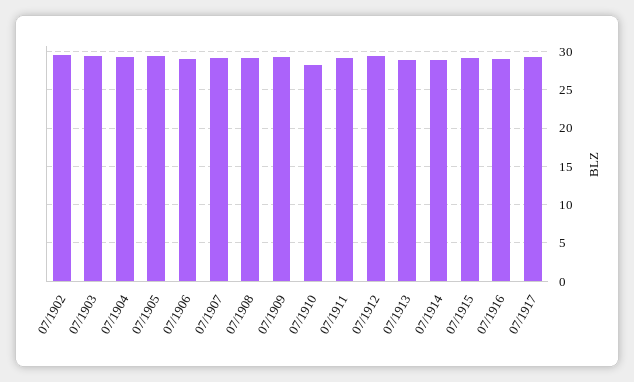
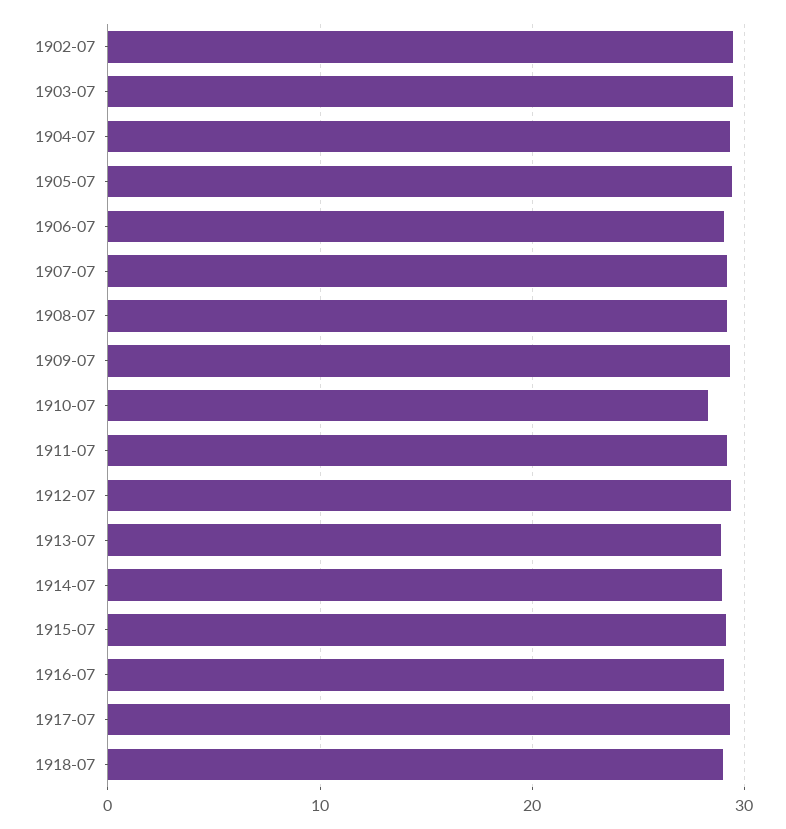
1918-07: none -> 29

